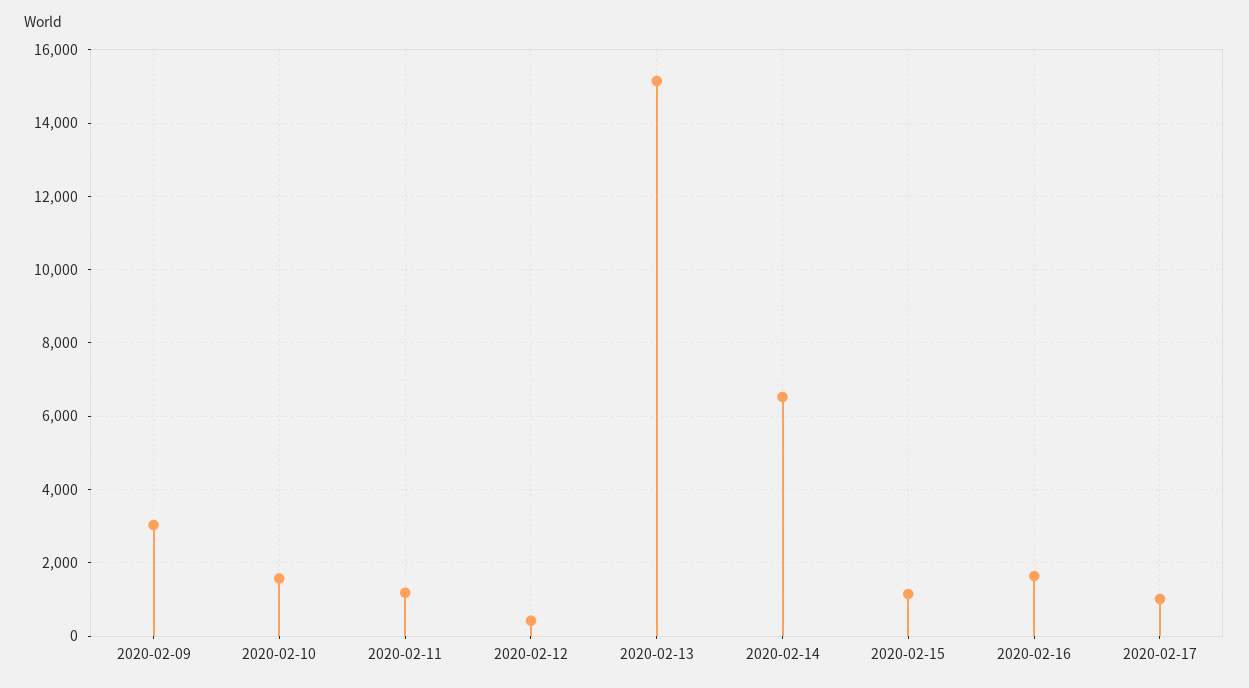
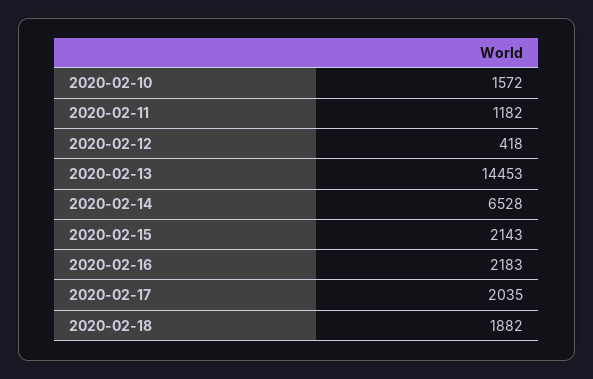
2020-02-09: 3000 -> none
2020-02-13: 15200 -> 14453
2020-02-15: 1200 -> 2143
2020-02-16: 1600 -> 2183
2020-02-17: 1000 -> 2035
2020-02-18: none -> 1882

